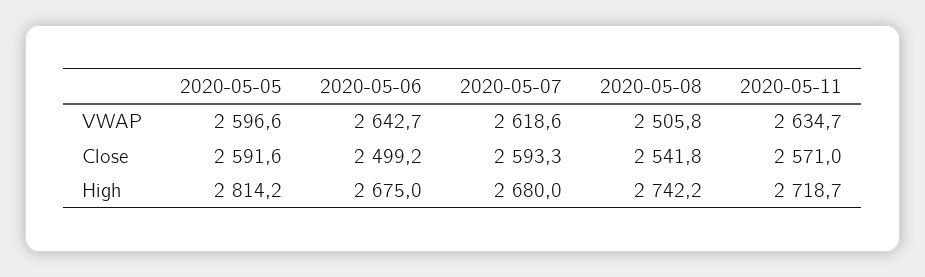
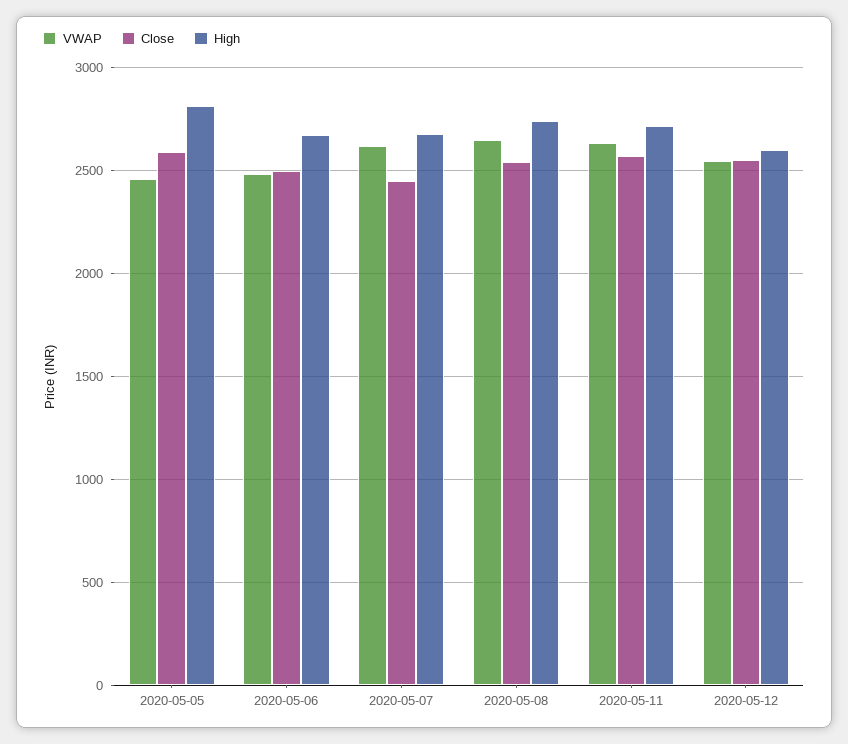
VWAP, 2020-05-05: 2596.6 -> 2450
VWAP, 2020-05-06: 2642.7 -> 2500
VWAP, 2020-05-08: 2505.8 -> 2650
Close, 2020-05-07: 2593.3 -> 2450
VWAP, 2020-05-12: none -> 2550
Close, 2020-05-12: none -> 2550
High, 2020-05-12: none -> 2600

